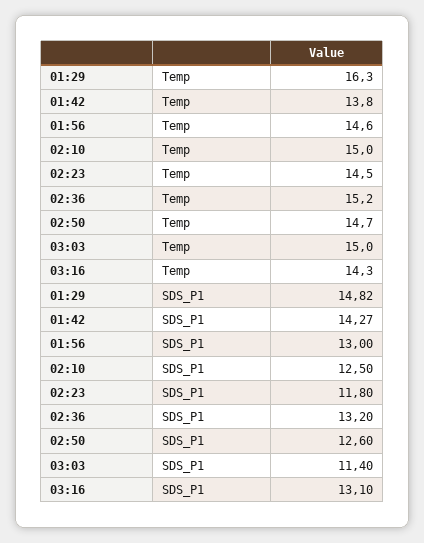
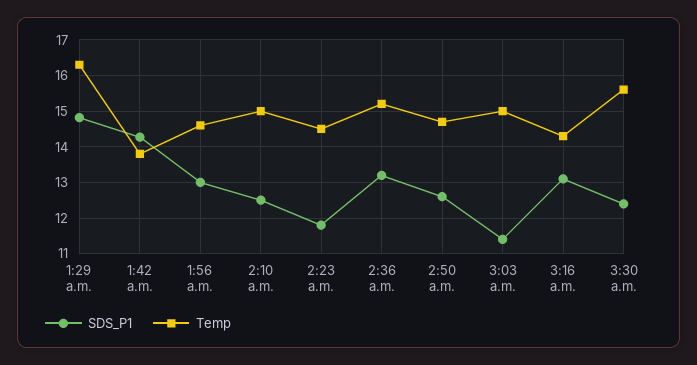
SDS_P1, 3:30 a.m.: none -> 12.4
Temp, 3:30 a.m.: none -> 15.6

